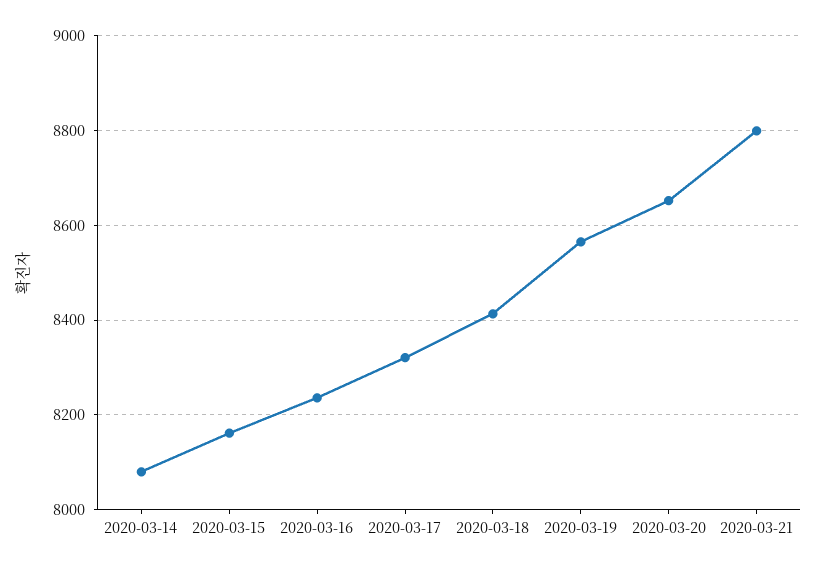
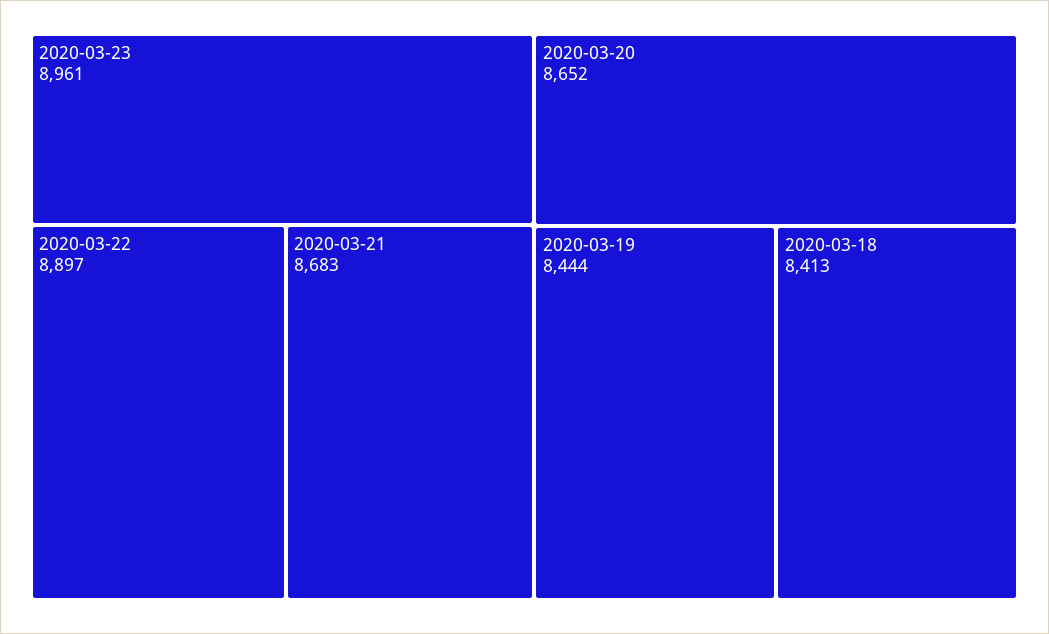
2020-03-14: 8080 -> none
2020-03-15: 8160 -> none
2020-03-16: 8240 -> none
2020-03-17: 8320 -> none
2020-03-19: 8560 -> 8444
2020-03-21: 8800 -> 8683
2020-03-23: none -> 8961
2020-03-22: none -> 8897

